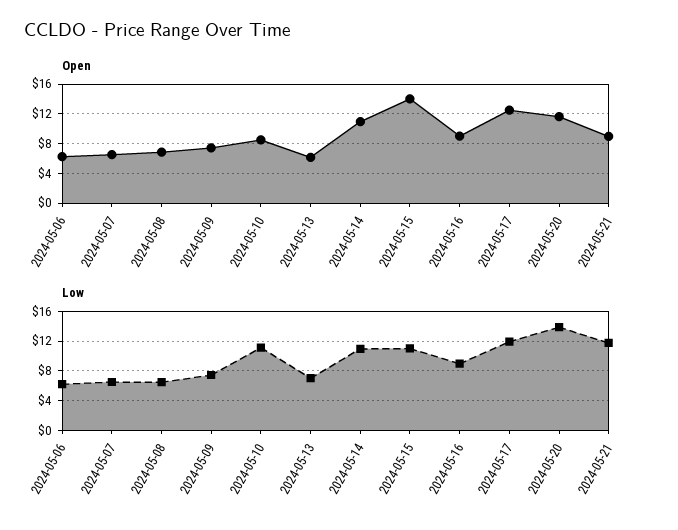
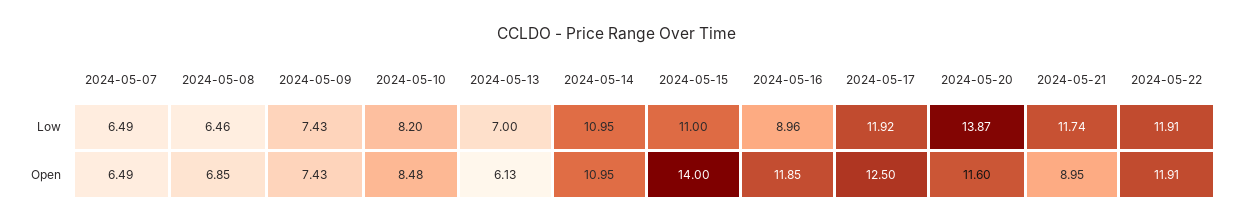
Open, 2024-05-06: 6 -> none
Open, 2024-05-16: 9 -> 11.85
Low, 2024-05-06: 6 -> none
Low, 2024-05-10: 11 -> 8.2
Low, 2024-05-22: none -> 11.91
Open, 2024-05-22: none -> 11.91

